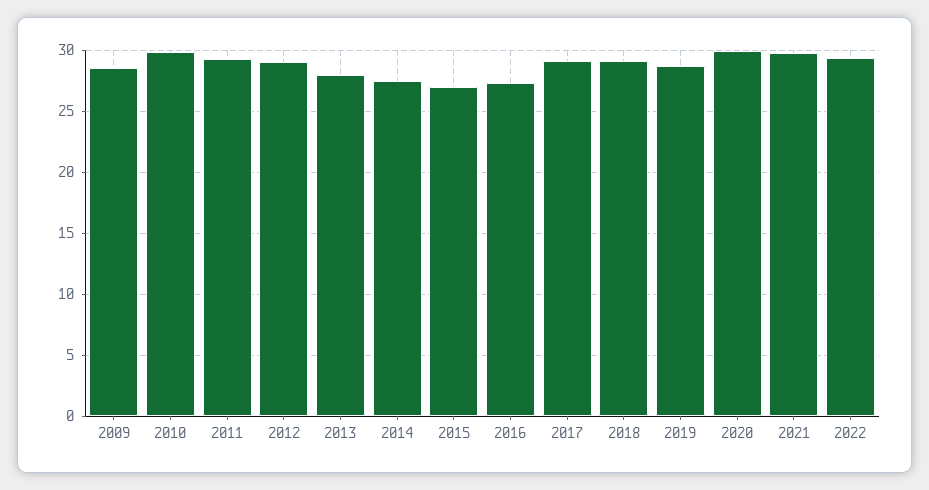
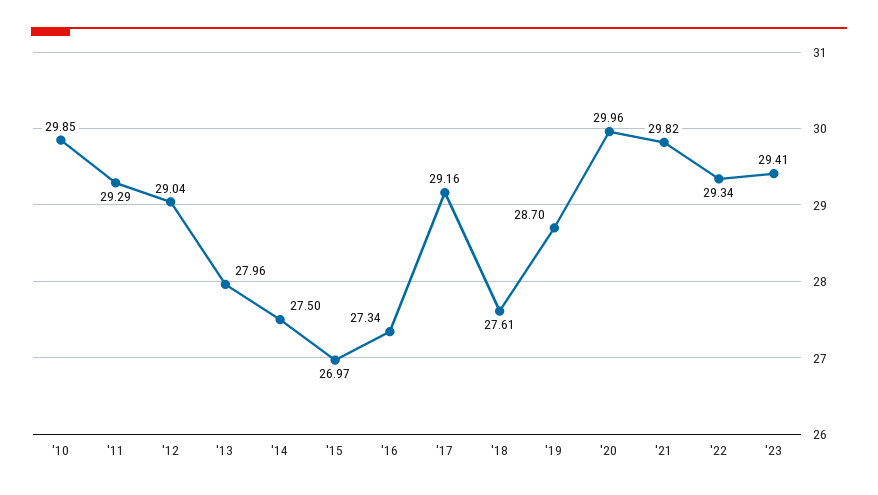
2009: 28.5 -> none
2018: 29 -> 27.61
'23: none -> 29.41

